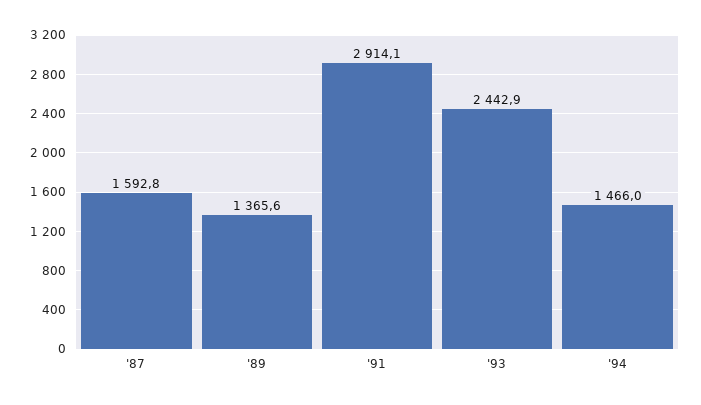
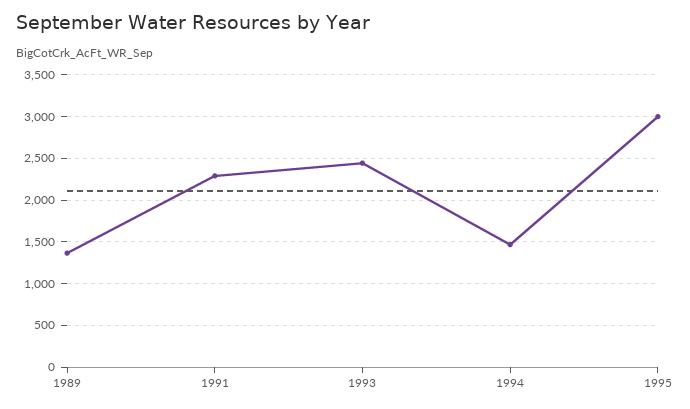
'87: 1592.8 -> none
'91: 2914.1 -> 2300
1995: none -> 3000

